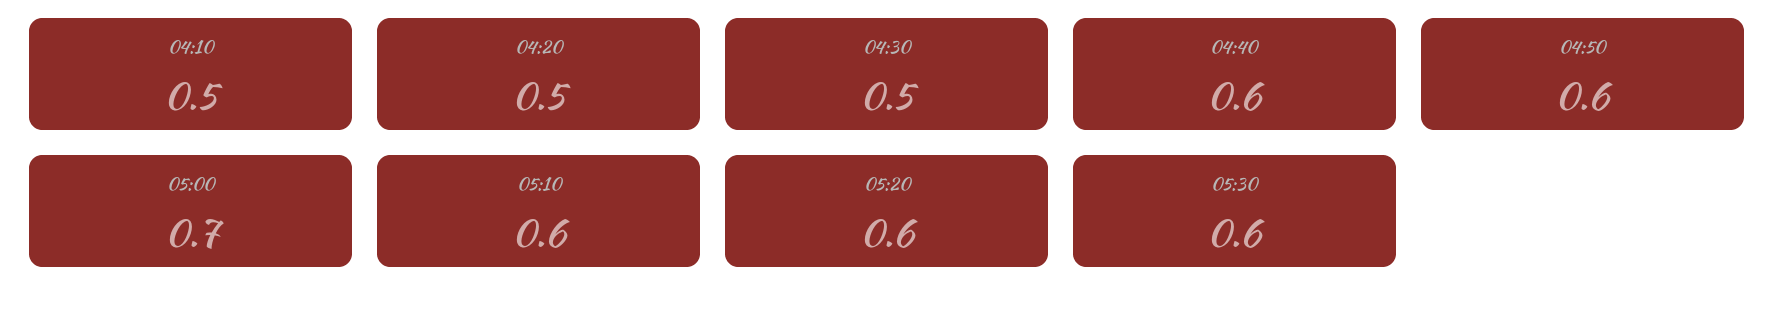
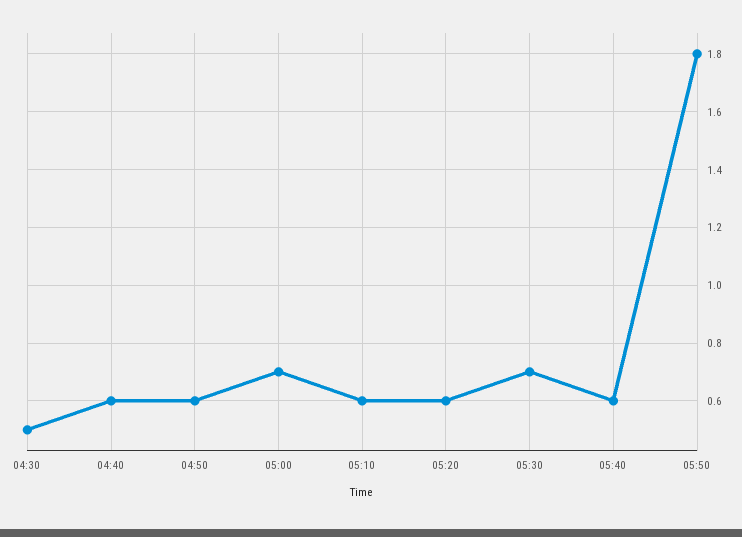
04:10: 0.5 -> none
04:20: 0.5 -> none
05:30: 0.6 -> 0.7
05:40: none -> 0.6
05:50: none -> 1.8

